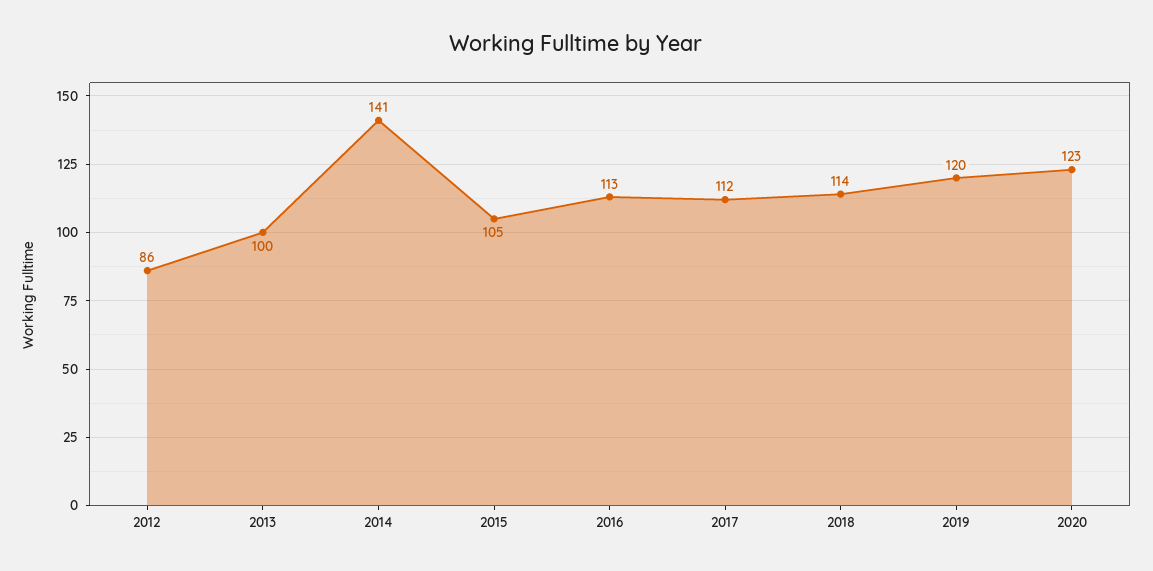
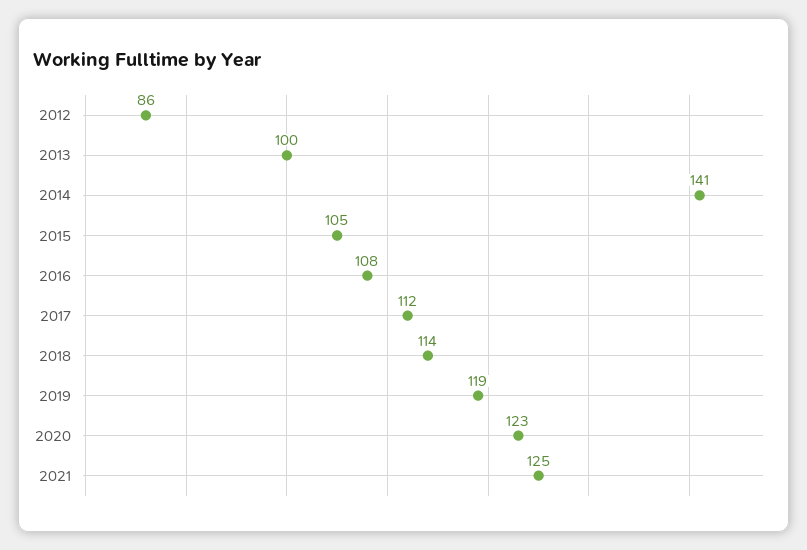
2016: 113 -> 108
2019: 120 -> 119
2021: none -> 125

